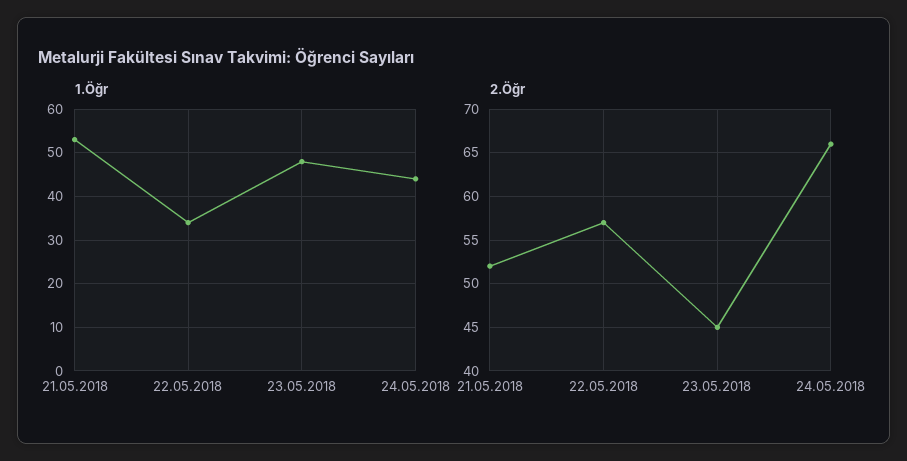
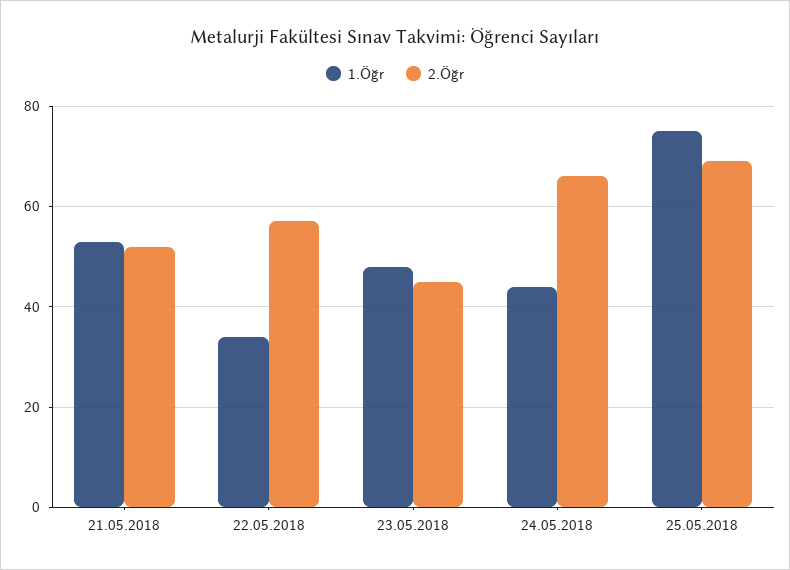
1.Öğr, 25.05.2018: none -> 75
2.Öğr, 25.05.2018: none -> 70

